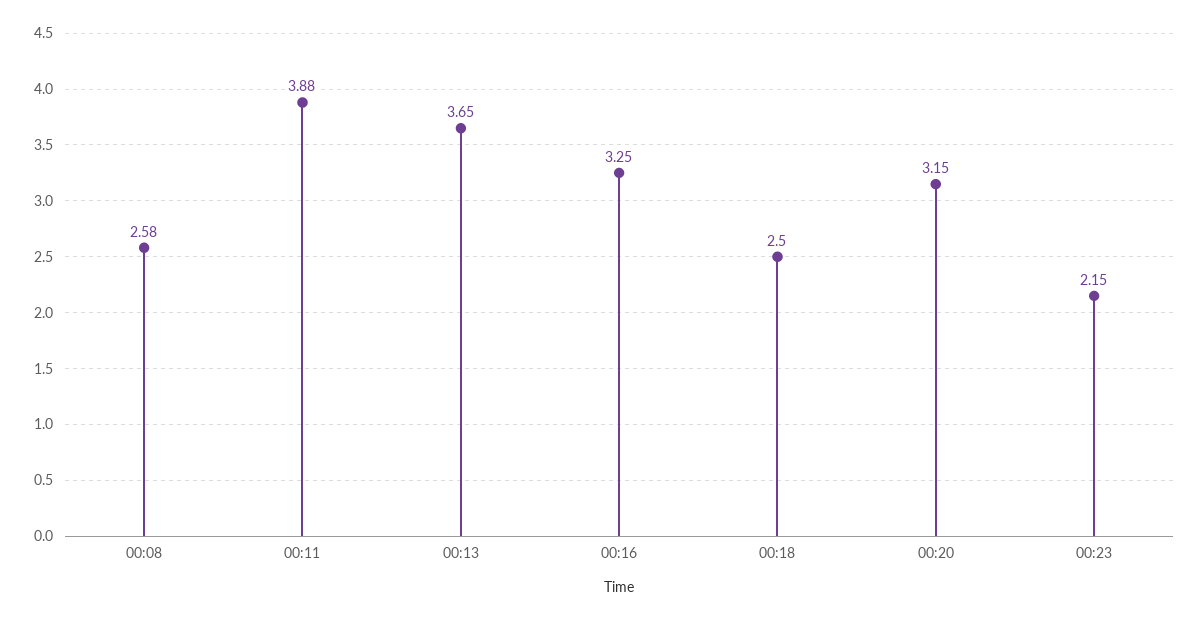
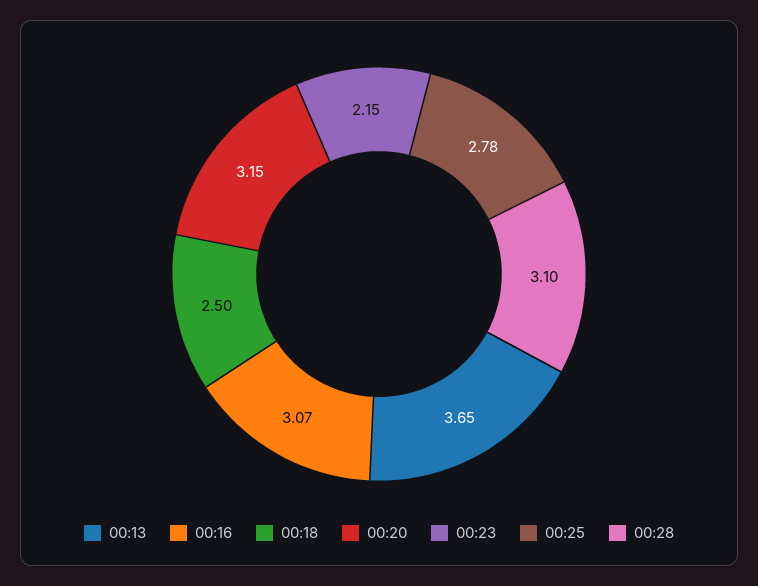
00:08: 2.58 -> none
00:11: 3.88 -> none
00:16: 3.25 -> 3.07
00:25: none -> 2.78
00:28: none -> 3.1

